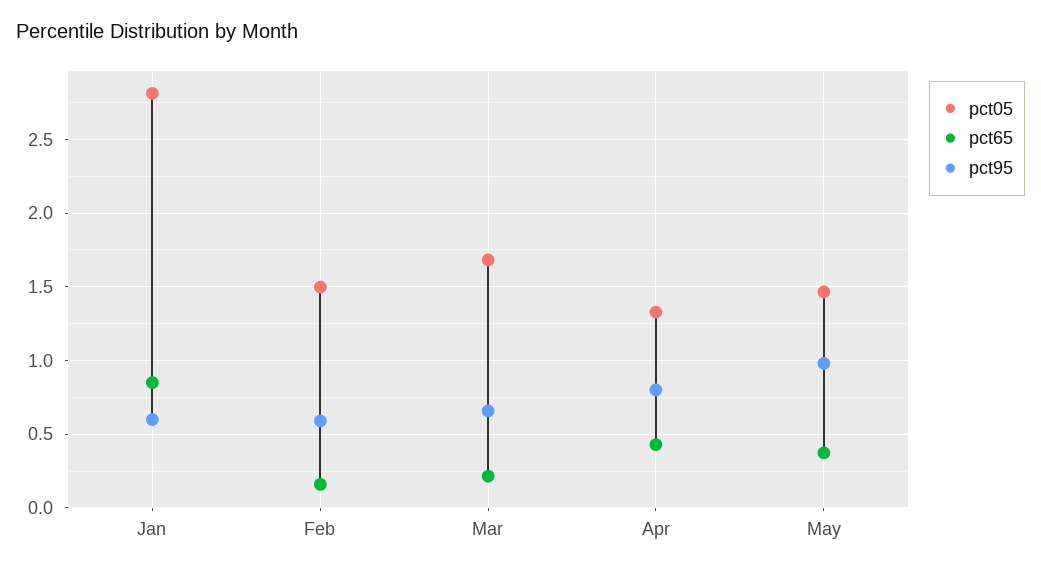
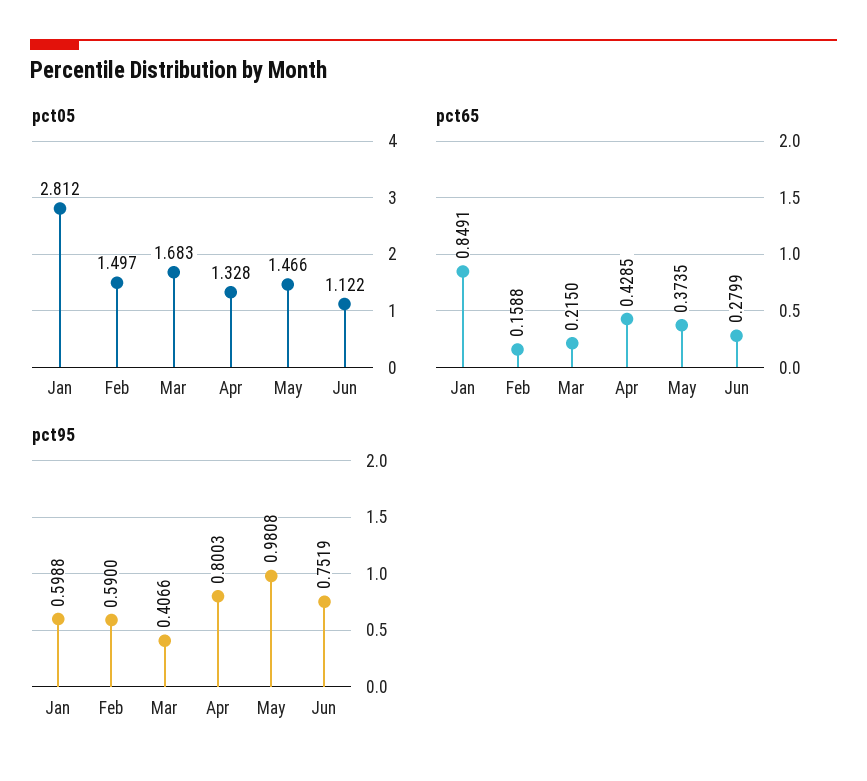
pct95, Mar: 0.65 -> 0.4066
pct05, Jun: none -> 1.122
pct65, Jun: none -> 0.2799
pct95, Jun: none -> 0.7519

